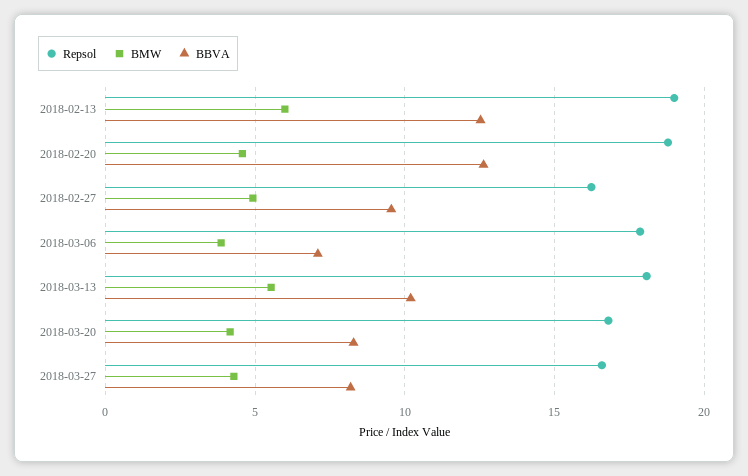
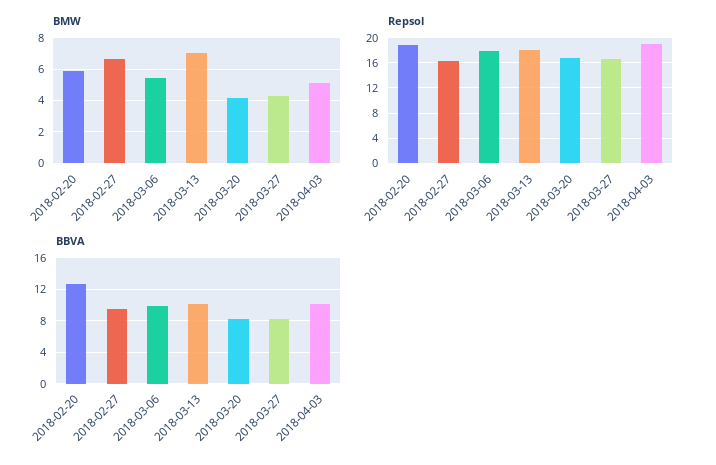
Repsol, 2018-02-13: 19 -> none
BMW, 2018-02-13: 6 -> none
BBVA, 2018-02-13: 12.5 -> none
BMW, 2018-02-20: 4.5 -> 6
BMW, 2018-02-27: 5 -> 6.5
BMW, 2018-03-06: 4 -> 5.5
BBVA, 2018-03-06: 7 -> 10
BMW, 2018-03-13: 5.5 -> 7
BMW, 2018-04-03: none -> 5
Repsol, 2018-04-03: none -> 19
BBVA, 2018-04-03: none -> 10

